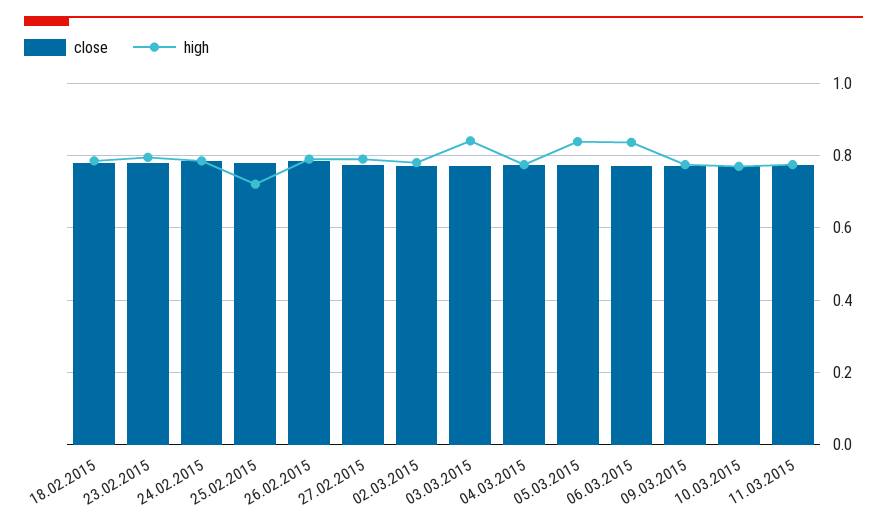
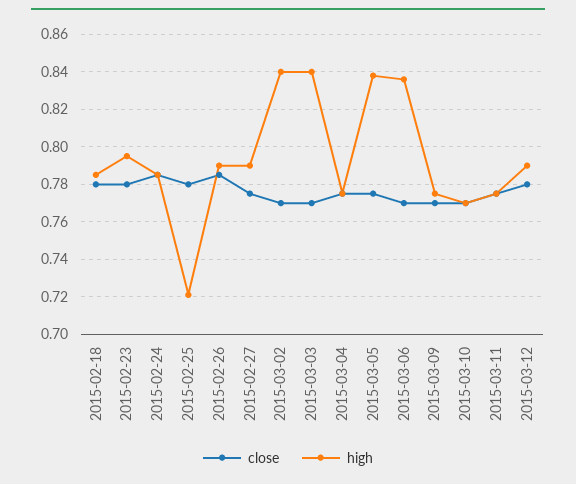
high, 02.03.2015: 0.78 -> 0.84
close, 2015-03-12: none -> 0.78
high, 2015-03-12: none -> 0.79

